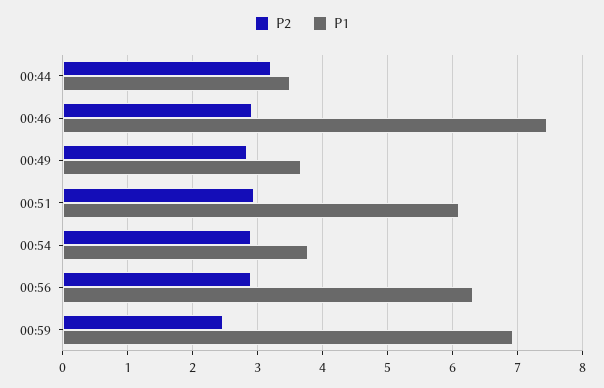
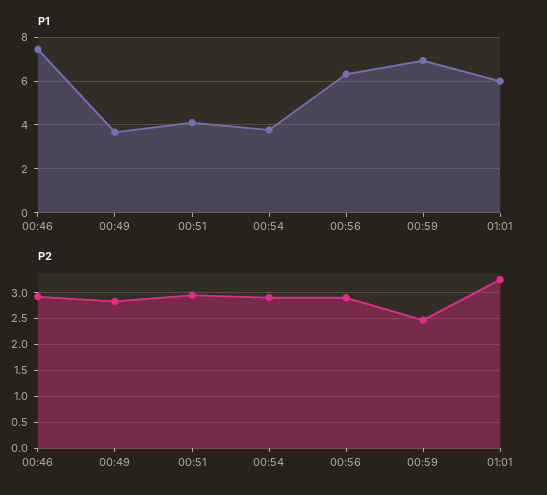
P2, 00:44: 3.2 -> none
P1, 00:44: 3.5 -> none
P1, 00:51: 6.1 -> 4
P1, 01:01: none -> 6
P2, 01:01: none -> 3.25

